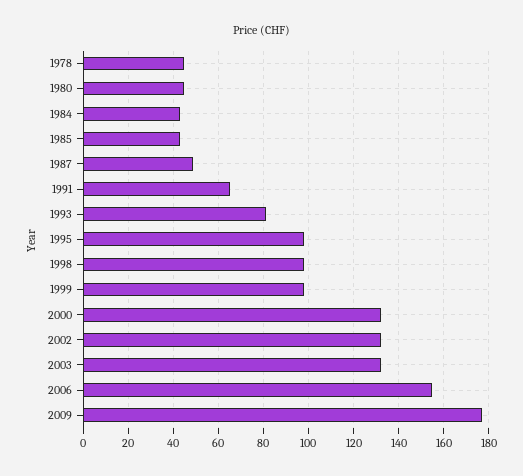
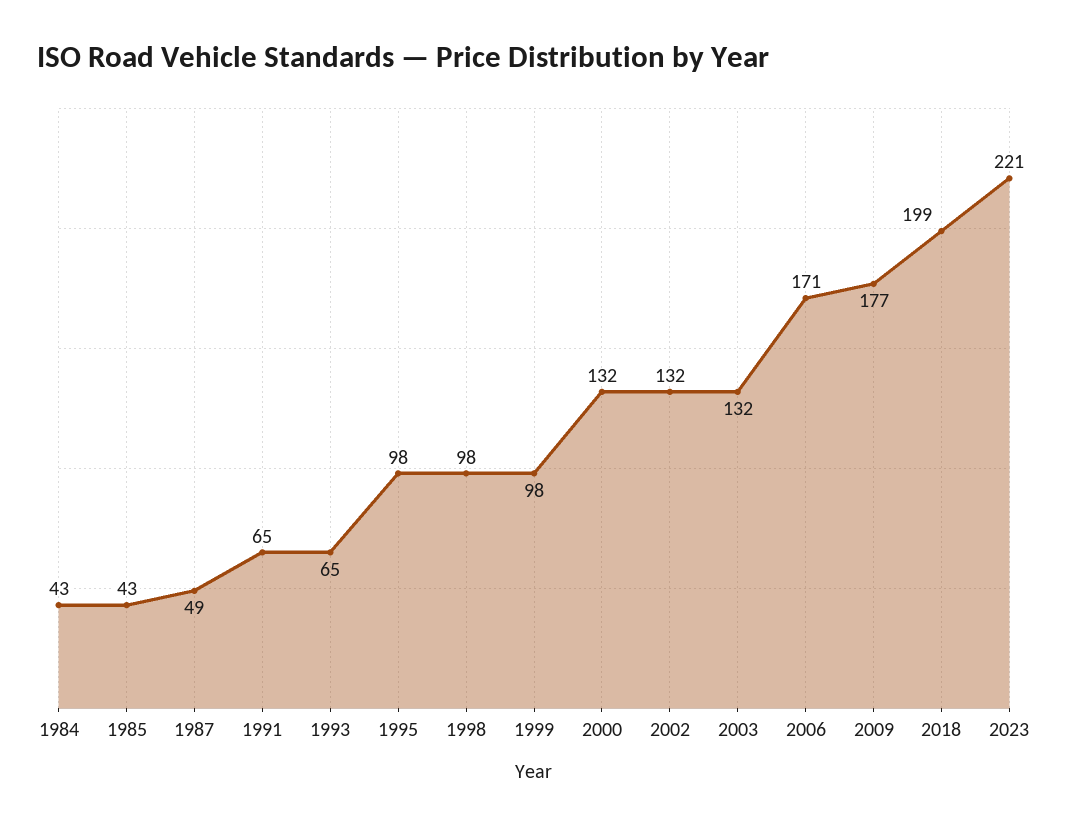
1978: 45 -> none
1980: 45 -> none
1993: 80 -> 65
2006: 155 -> 171
2018: none -> 199
2023: none -> 221

